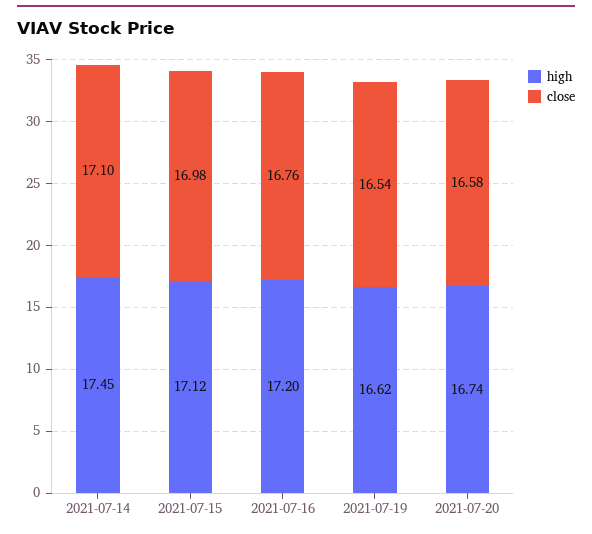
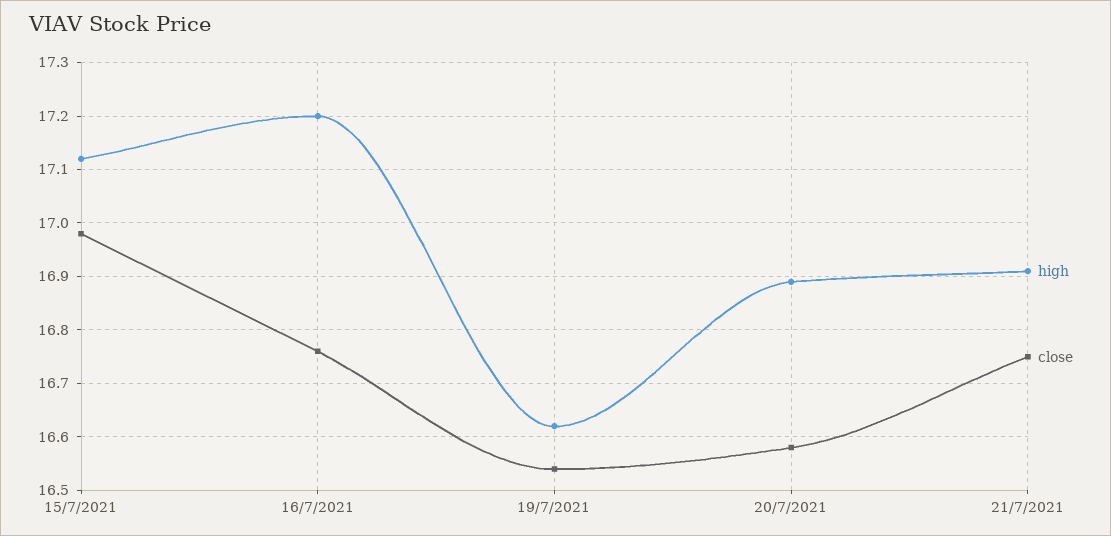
high, 2021-07-14: 17.45 -> none
close, 2021-07-14: 17.1 -> none
high, 2021-07-20: 16.74 -> 16.9
high, 21/7/2021: none -> 16.9
close, 21/7/2021: none -> 16.75

